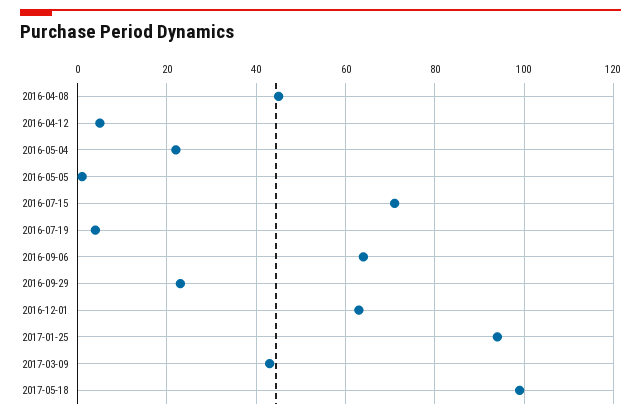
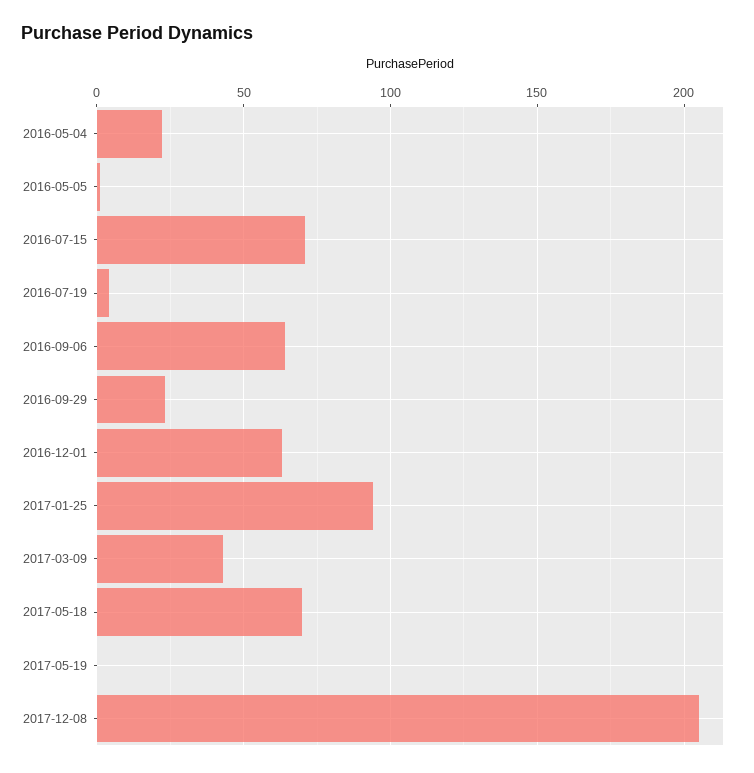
2016-04-08: 45 -> none
2016-04-12: 5 -> none
2017-05-18: 100 -> 70
2017-05-19: none -> 0
2017-12-08: none -> 205

